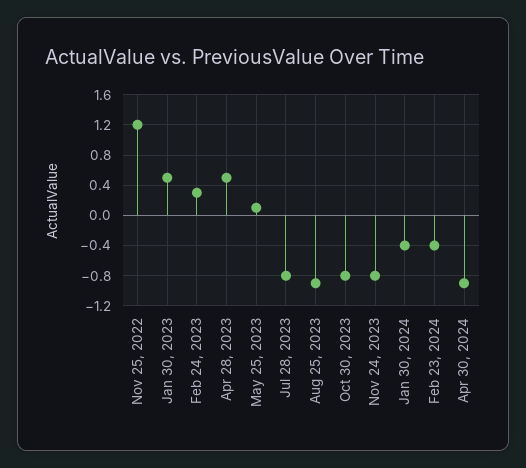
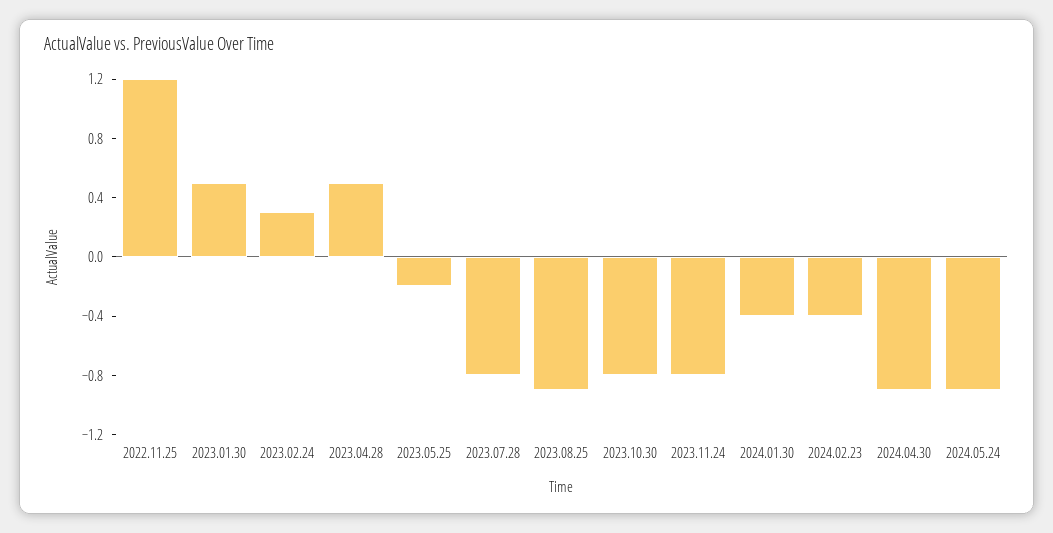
May 25, 2023: 0.1 -> -0.2
2024.05.24: none -> -0.9

